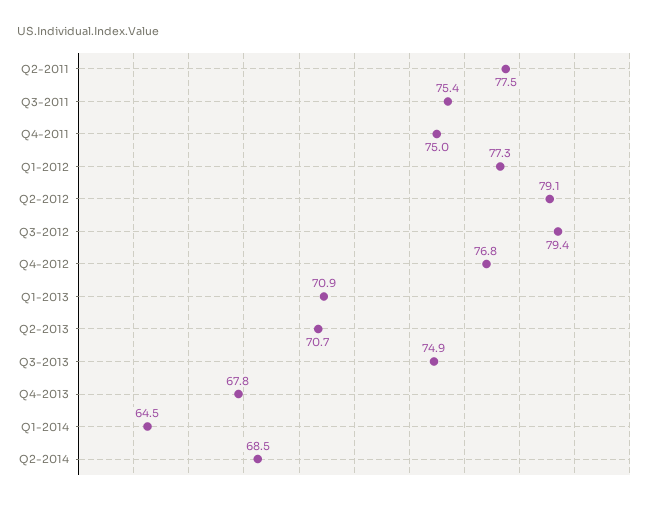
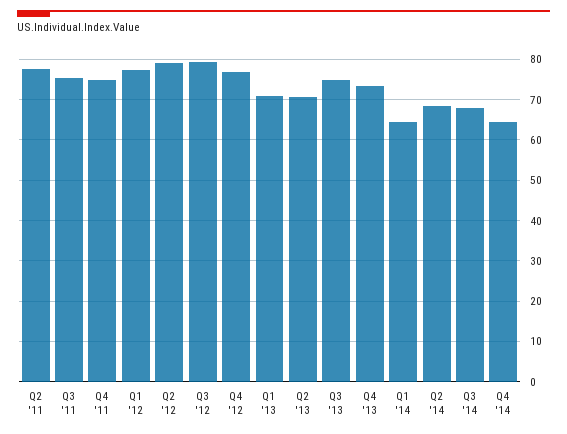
Q4-2013: 67.8 -> 74
Q3 '14: none -> 68
Q4 '14: none -> 64

